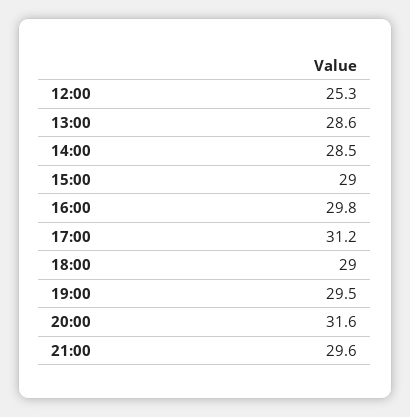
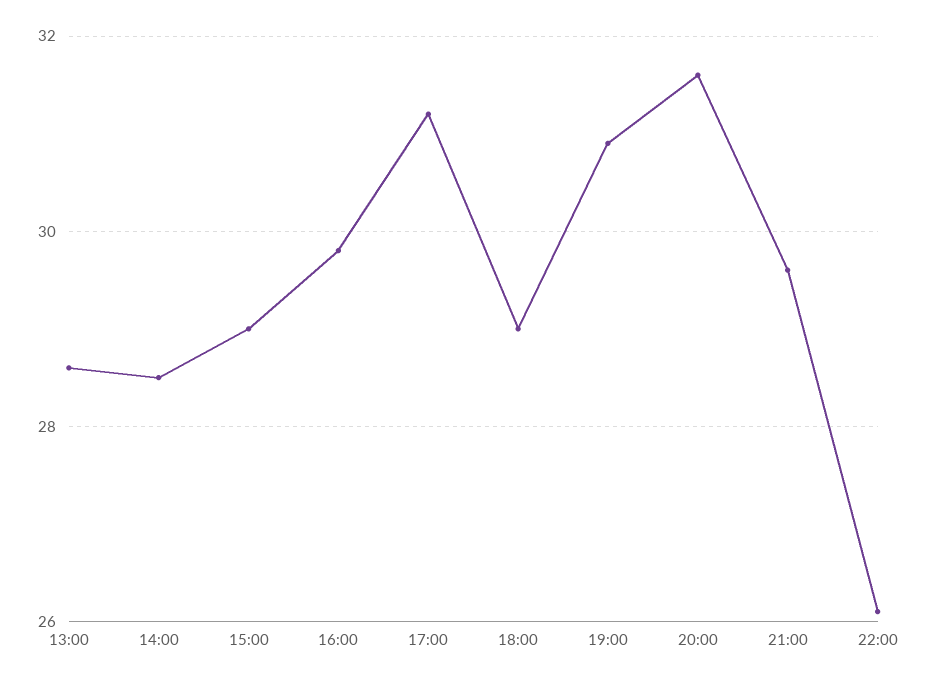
12:00: 25.3 -> none
19:00: 29.5 -> 31
22:00: none -> 26

